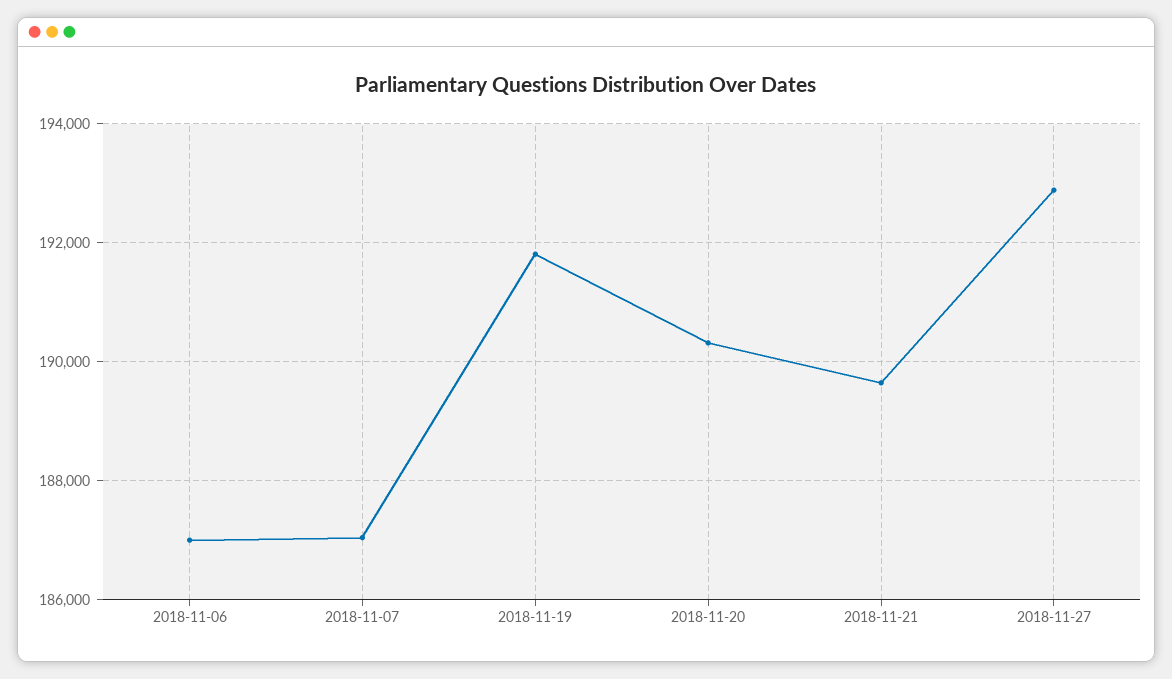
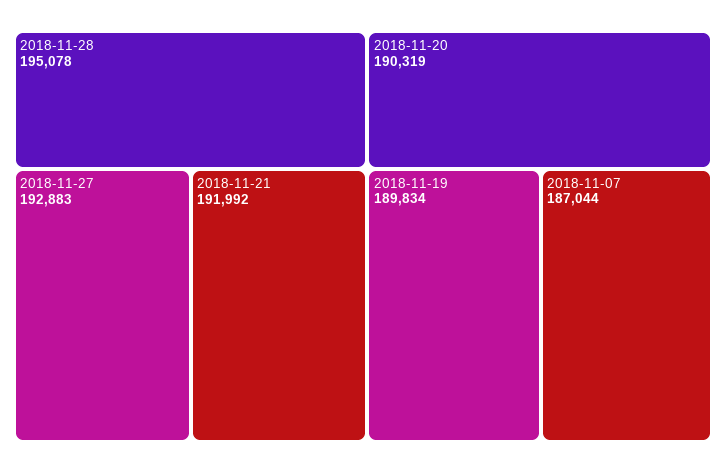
2018-11-06: 187000 -> none
2018-11-19: 191800 -> 189834
2018-11-21: 189600 -> 191992
2018-11-28: none -> 195078

